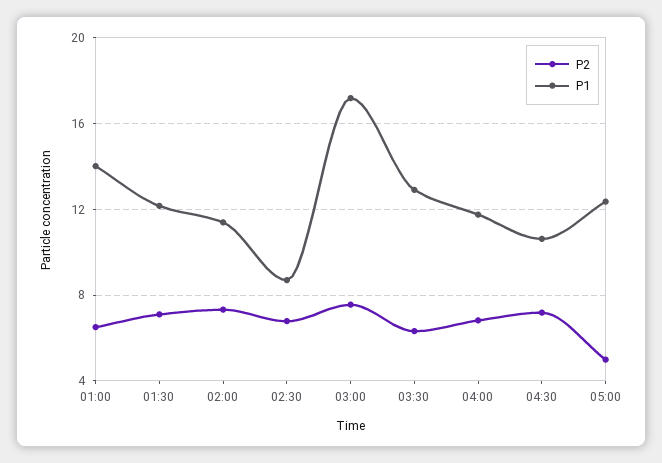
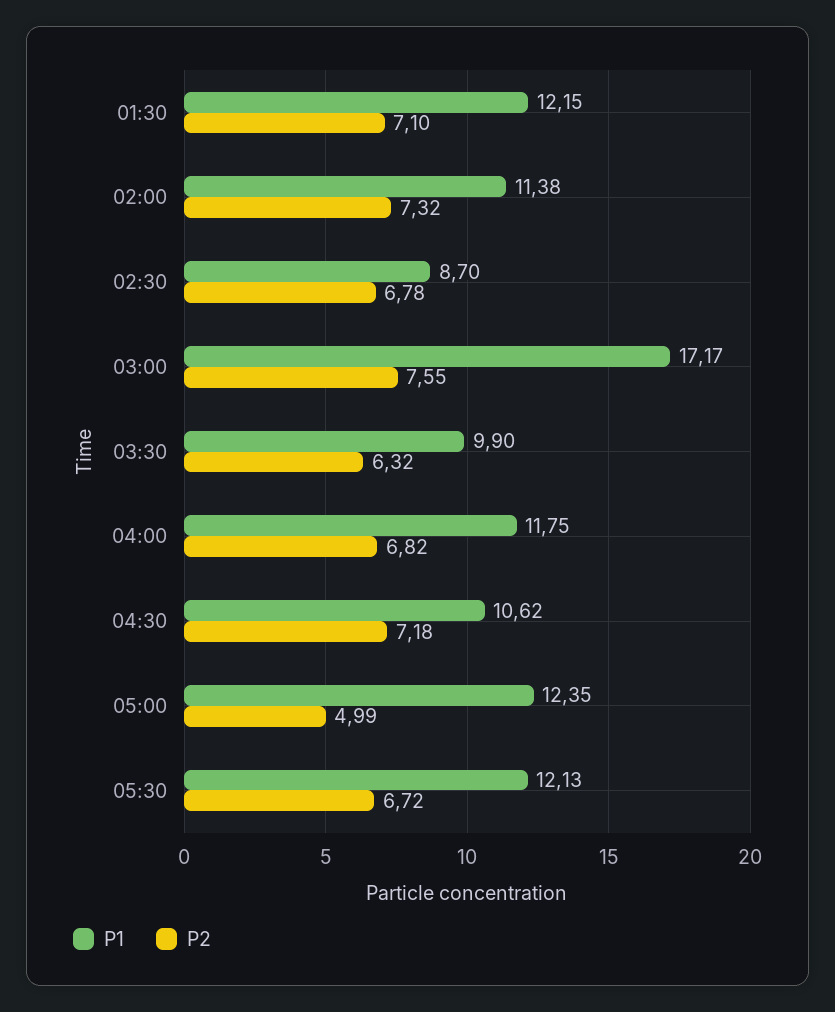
P2, 01:00: 6.5 -> none
P1, 01:00: 14 -> none
P1, 03:30: 13 -> 9.9
P1, 05:30: none -> 12.13
P2, 05:30: none -> 6.72

